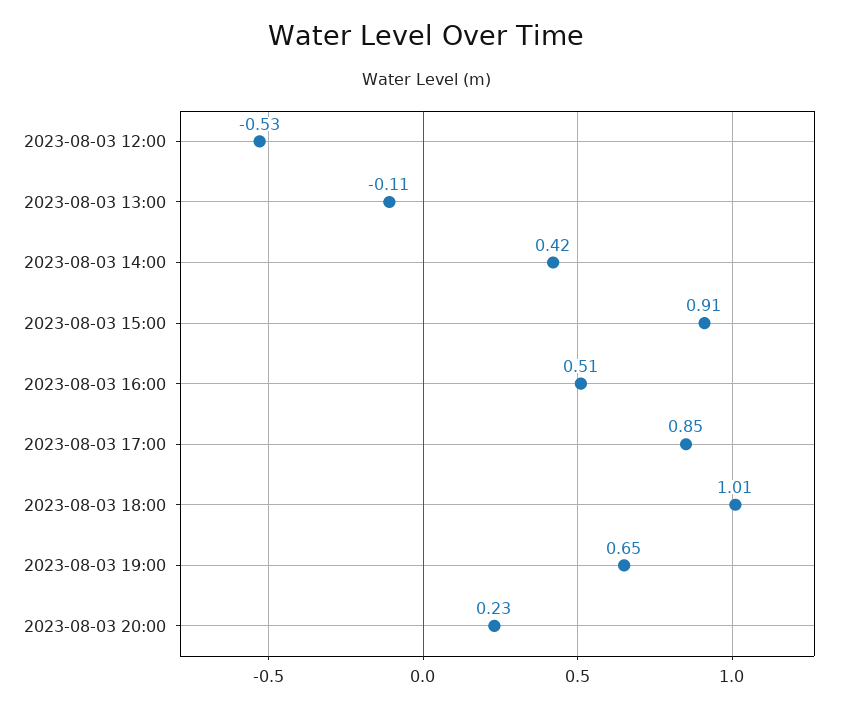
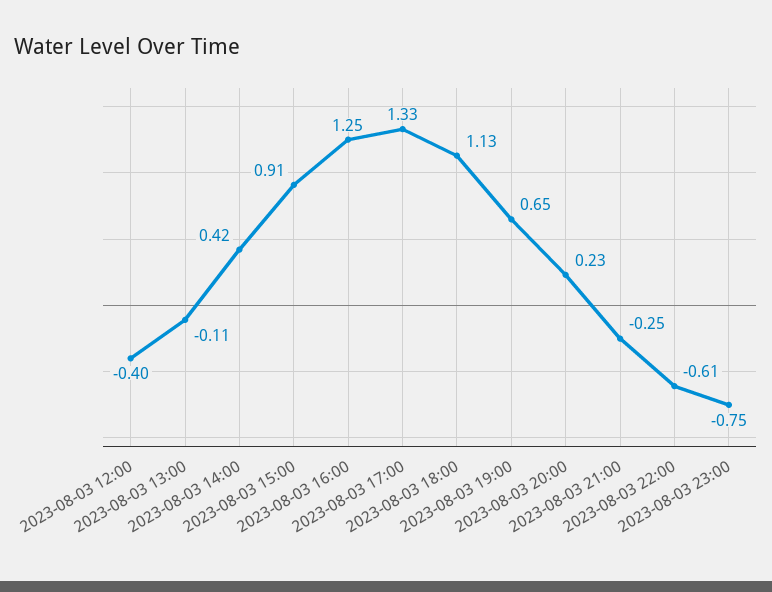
2023-08-03 12:00: -0.53 -> -0.4
2023-08-03 16:00: 0.51 -> 1.25
2023-08-03 17:00: 0.85 -> 1.33
2023-08-03 18:00: 1.01 -> 1.13
2023-08-03 21:00: none -> -0.25
2023-08-03 22:00: none -> -0.61
2023-08-03 23:00: none -> -0.75

